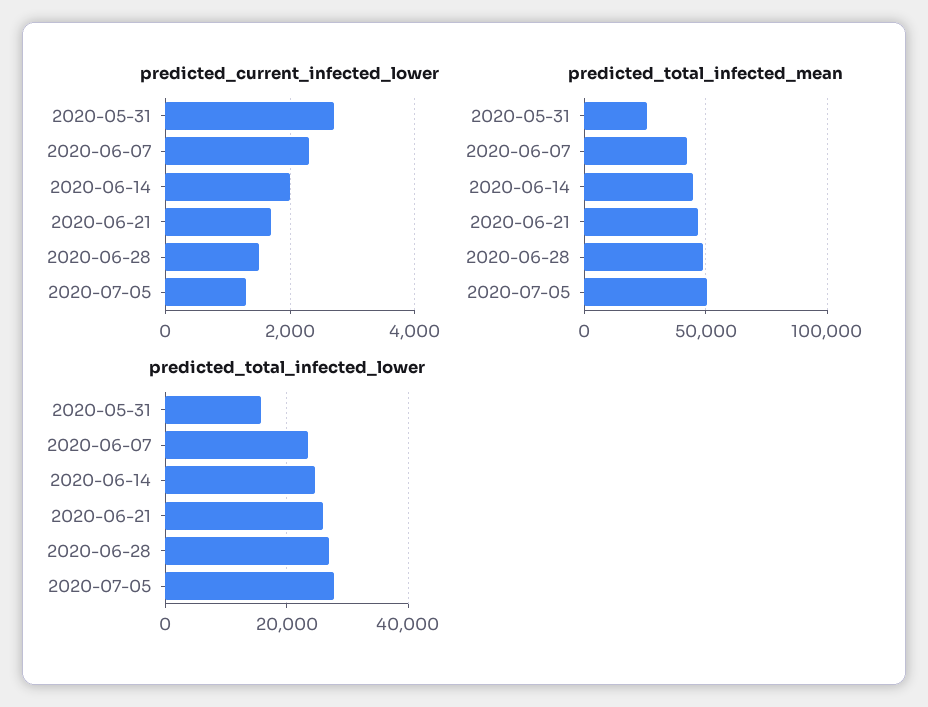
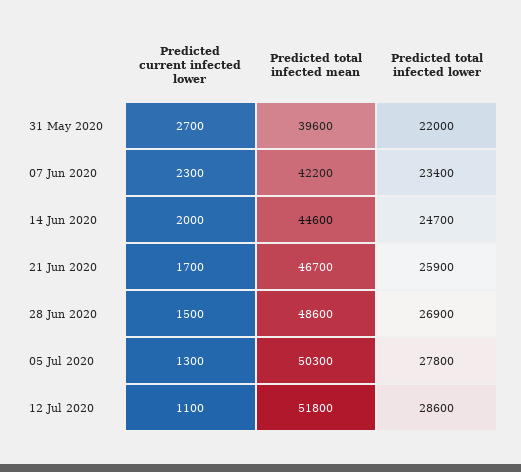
predicted_total_infected_mean, 2020-05-31: 25000 -> 39600
predicted_total_infected_lower, 2020-05-31: 16000 -> 22000
predicted_current_infected_lower, 12 Jul 2020: none -> 1100
predicted_total_infected_mean, 12 Jul 2020: none -> 51800
predicted_total_infected_lower, 12 Jul 2020: none -> 28600

